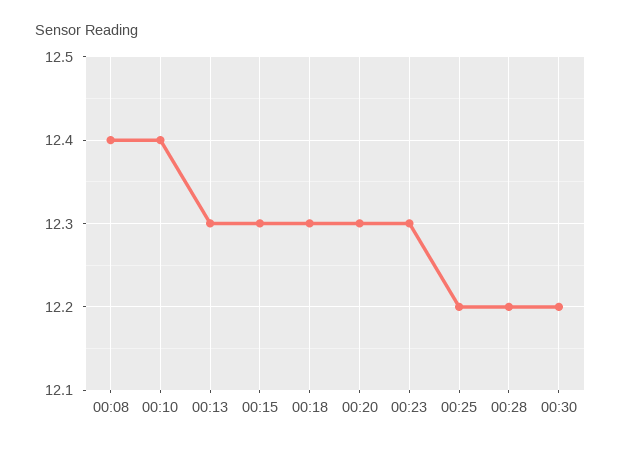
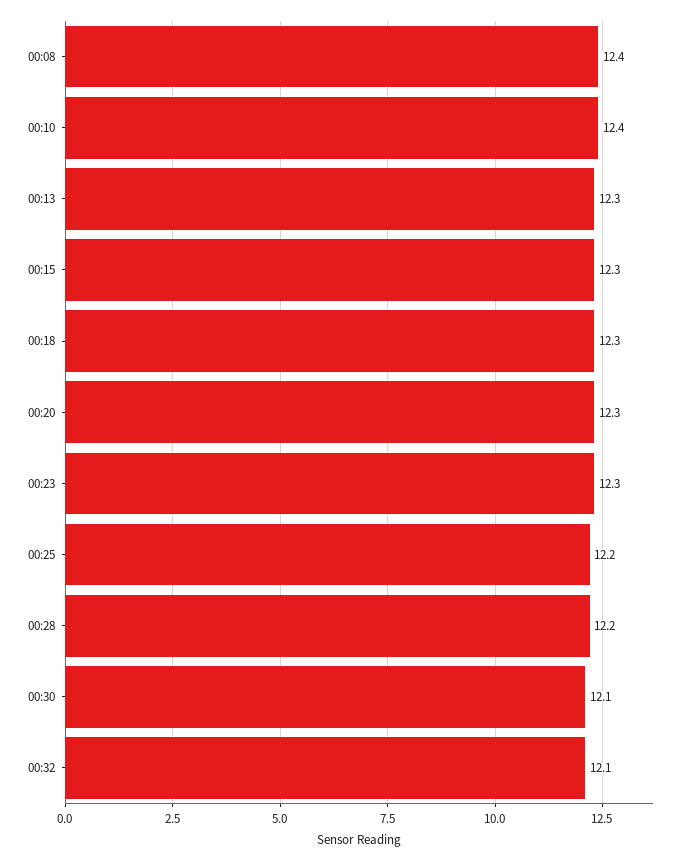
00:30: 12.2 -> 12.1
00:32: none -> 12.1

